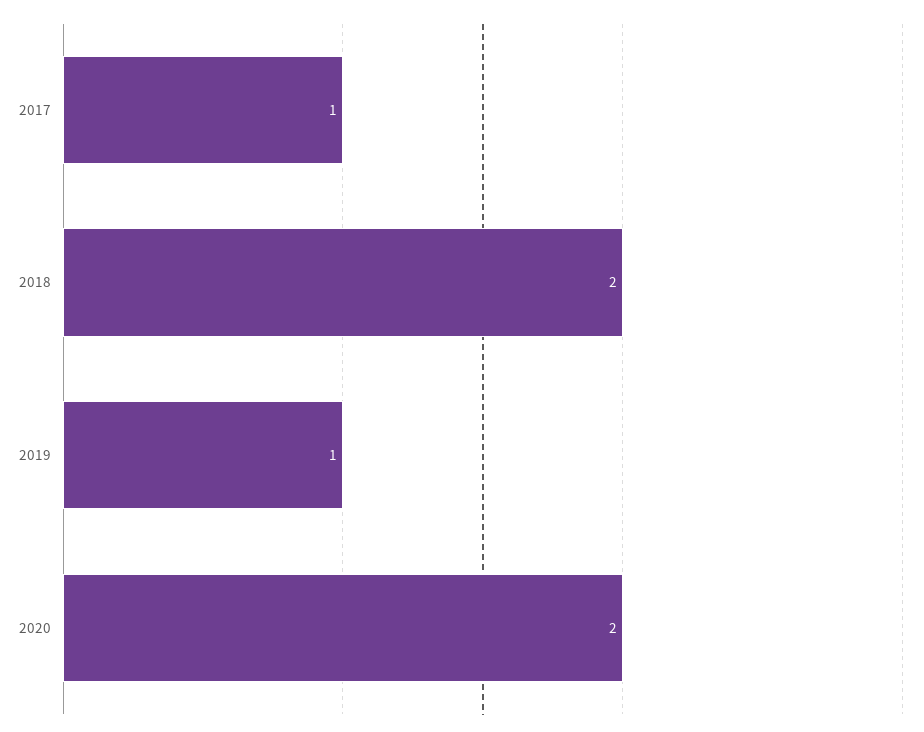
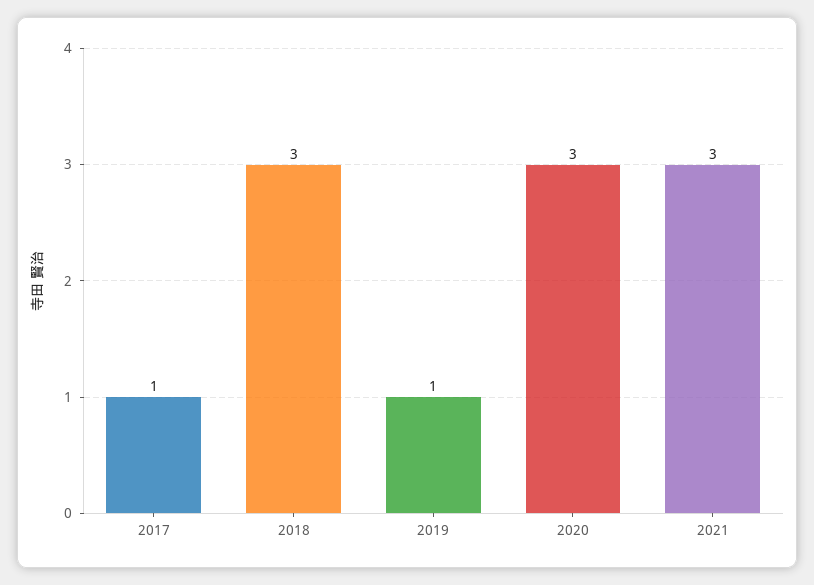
2018: 2 -> 3
2020: 2 -> 3
2021: none -> 3

